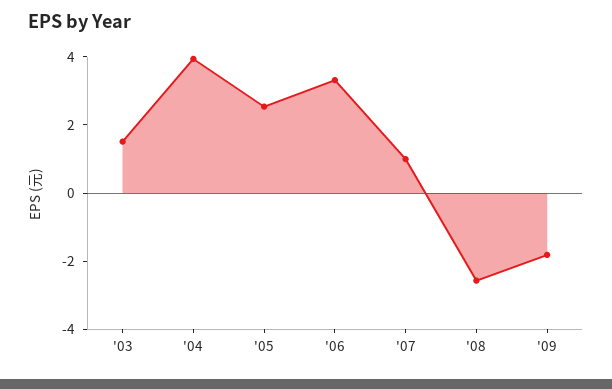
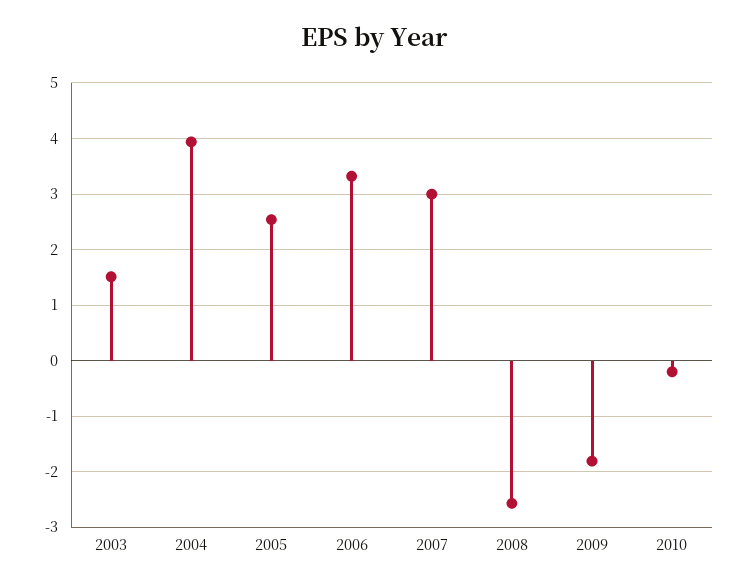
'07: 1 -> 3
2010: none -> -0.2

